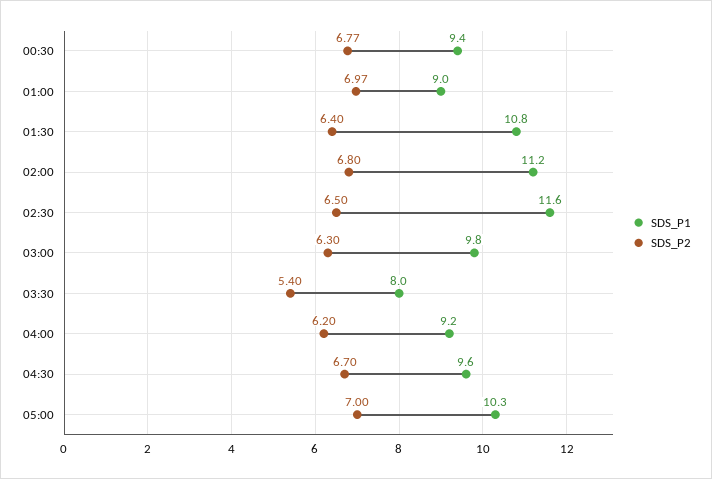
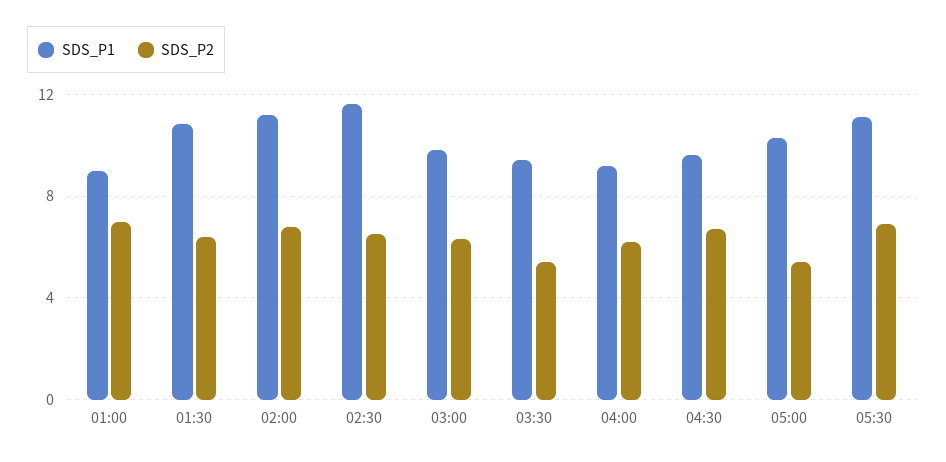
SDS_P1, 00:30: 9.4 -> none
SDS_P2, 00:30: 6.77 -> none
SDS_P1, 03:30: 8 -> 9.5
SDS_P2, 05:00: 7 -> 5.5
SDS_P1, 05:30: none -> 11
SDS_P2, 05:30: none -> 7

